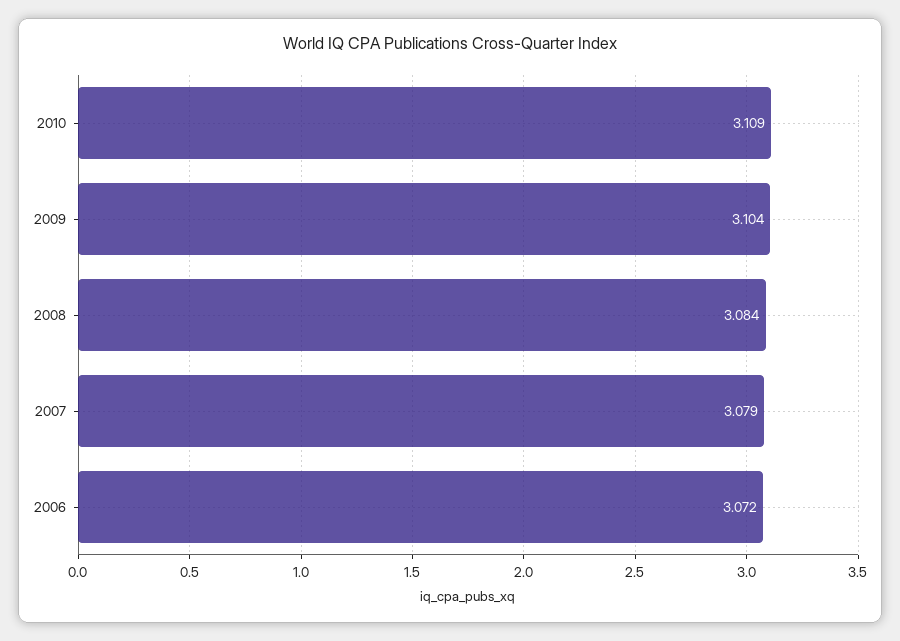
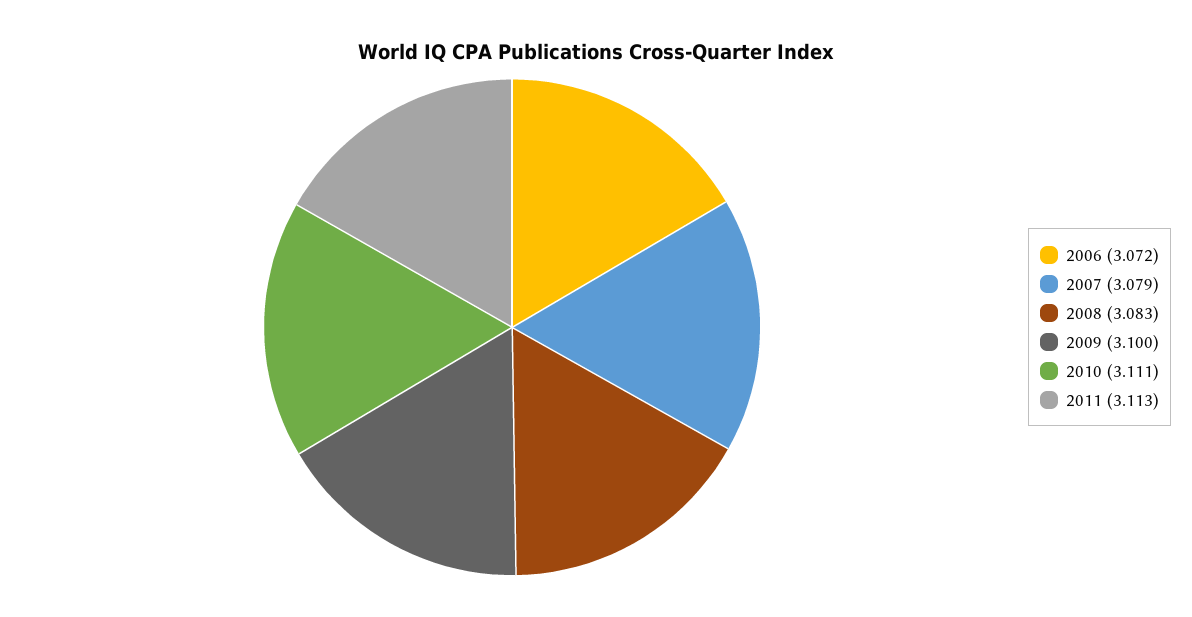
2010: 3.109 -> 3.111
2009: 3.104 -> 3.1
2008: 3.084 -> 3.083
2011: none -> 3.113

